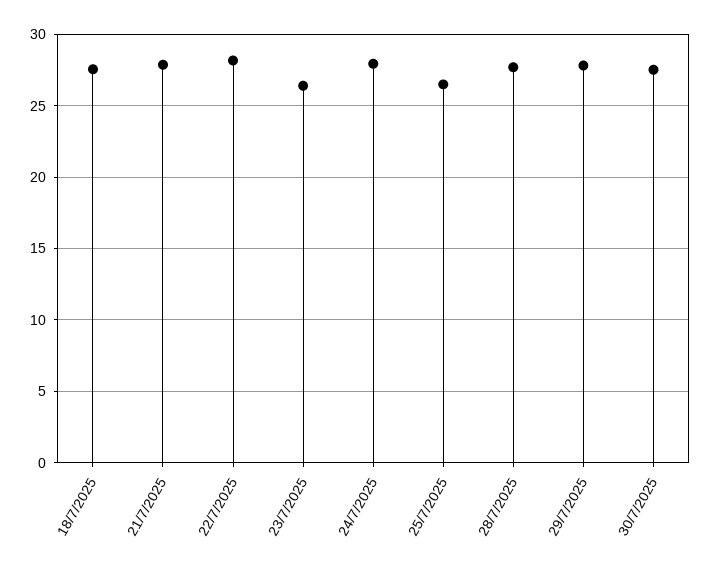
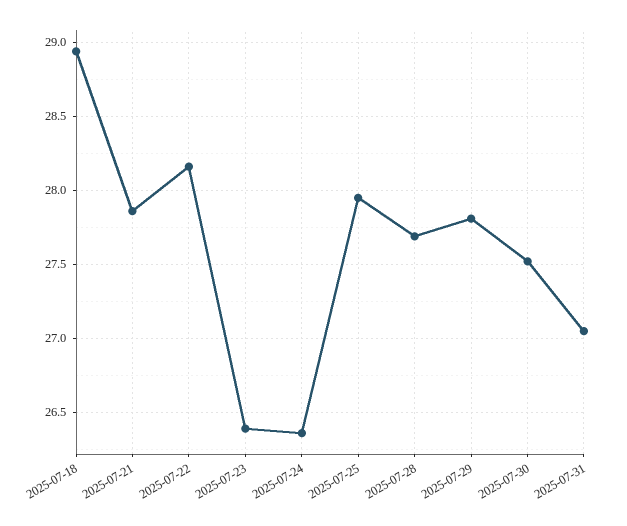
18/7/2025: 27.5 -> 28.95
24/7/2025: 28 -> 26.35
25/7/2025: 26.5 -> 27.95
2025-07-31: none -> 27.05

